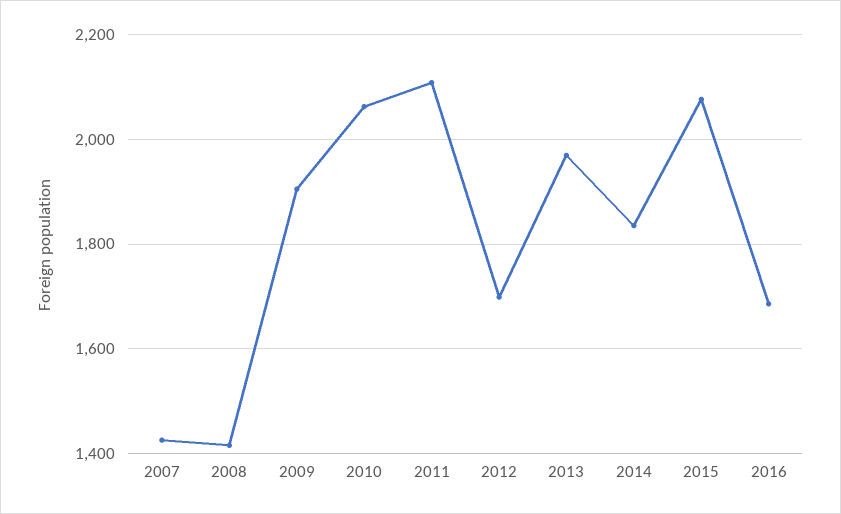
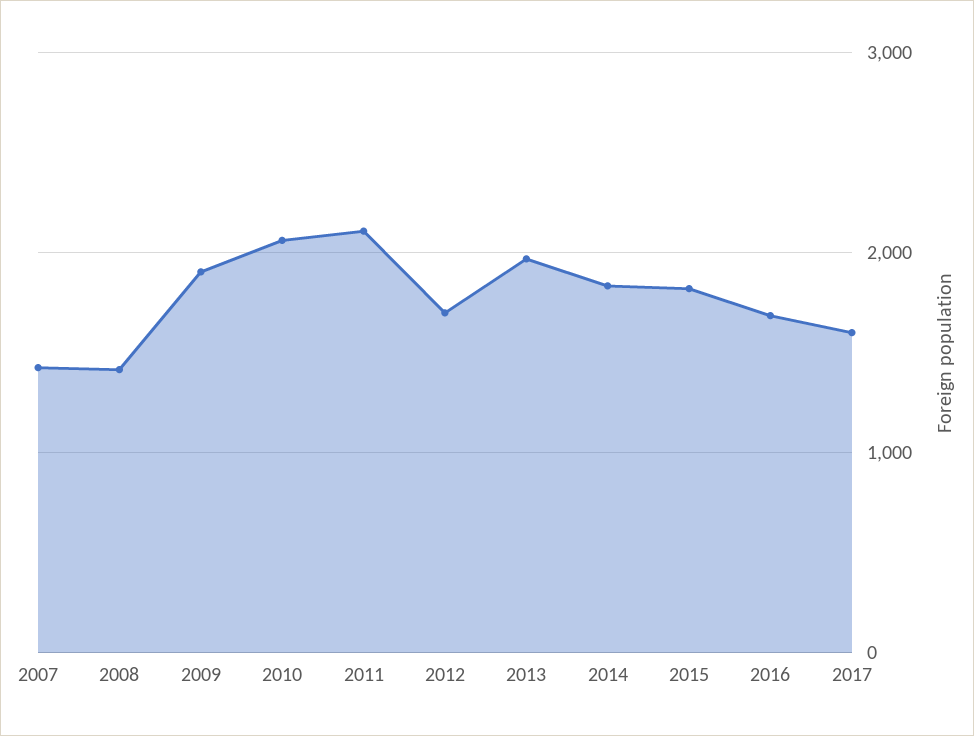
2015: 2080 -> 1800
2017: none -> 1600

